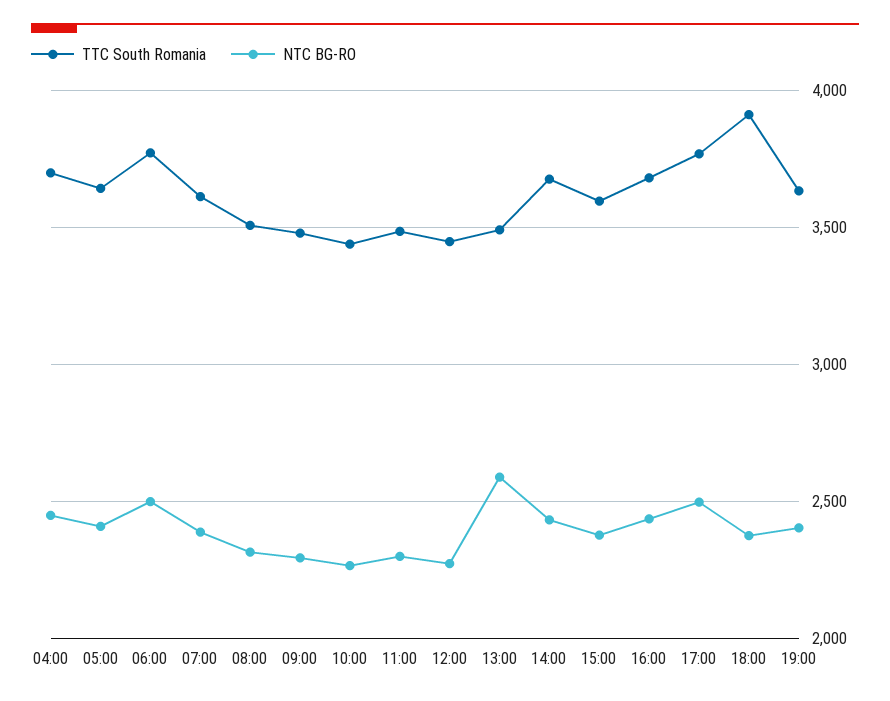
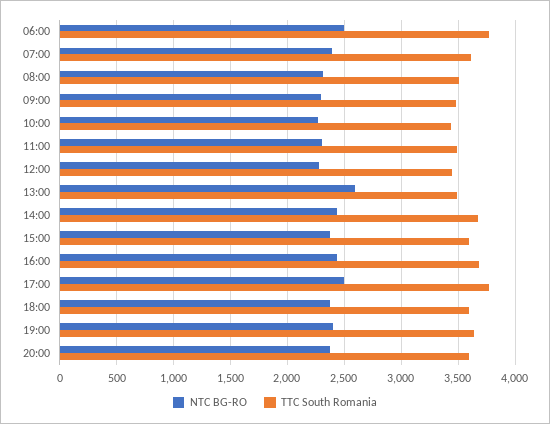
TTC South Romania, 04:00: 3700 -> none
NTC BG-RO, 04:00: 2450 -> none
TTC South Romania, 05:00: 3650 -> none
NTC BG-RO, 05:00: 2400 -> none
TTC South Romania, 18:00: 3900 -> 3600
NTC BG-RO, 20:00: none -> 2400
TTC South Romania, 20:00: none -> 3600

